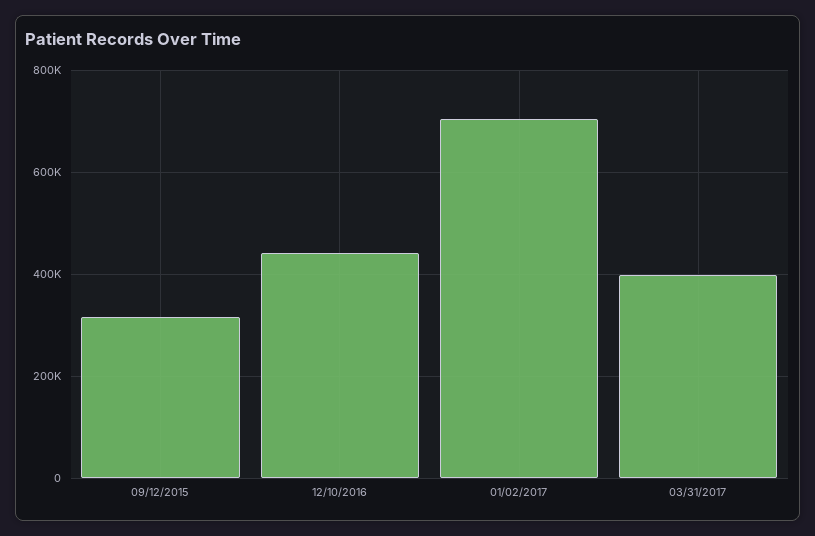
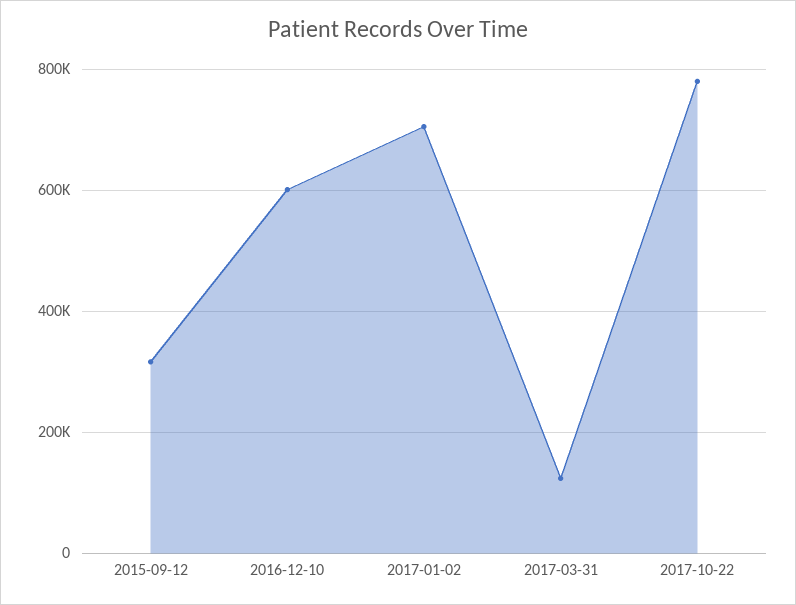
12/10/2016: 440000 -> 600000
03/31/2017: 400000 -> 120000
2017-10-22: none -> 780000

